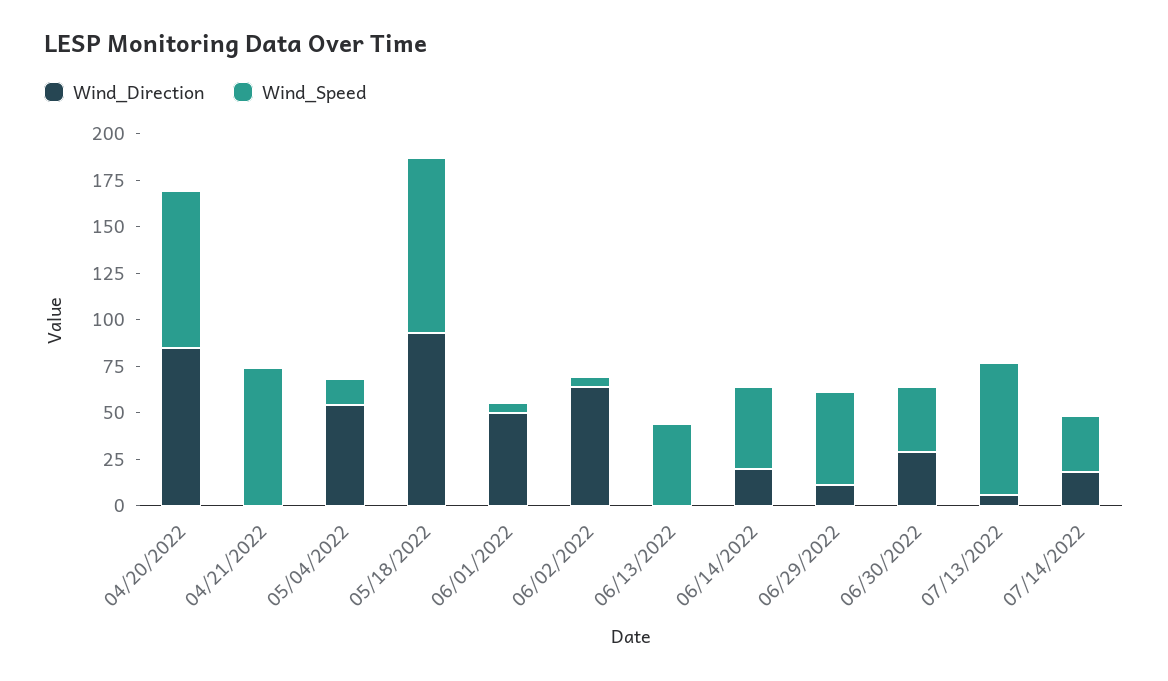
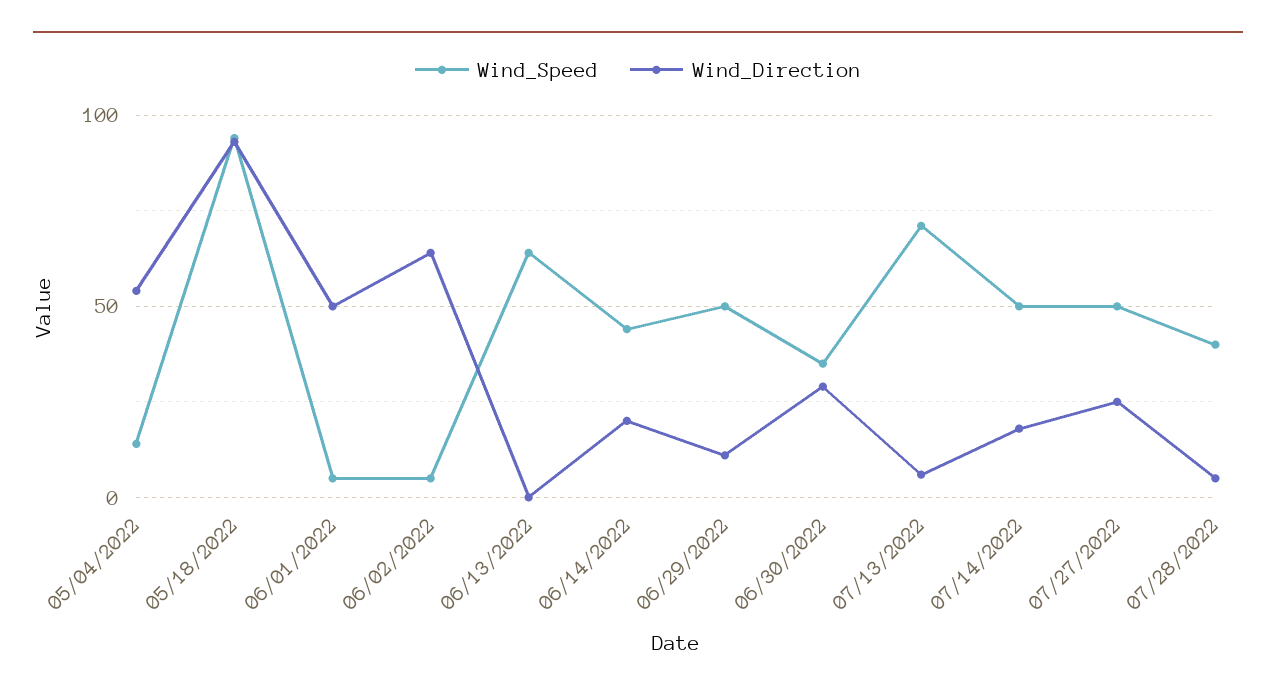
Wind_Direction, 04/20/2022: 85 -> none
Wind_Speed, 04/20/2022: 85 -> none
Wind_Direction, 04/21/2022: 0 -> none
Wind_Speed, 04/21/2022: 75 -> none
Wind_Speed, 06/13/2022: 45 -> 65
Wind_Speed, 07/14/2022: 30 -> 50
Wind_Speed, 07/27/2022: none -> 50
Wind_Direction, 07/27/2022: none -> 25
Wind_Speed, 07/28/2022: none -> 40
Wind_Direction, 07/28/2022: none -> 5

